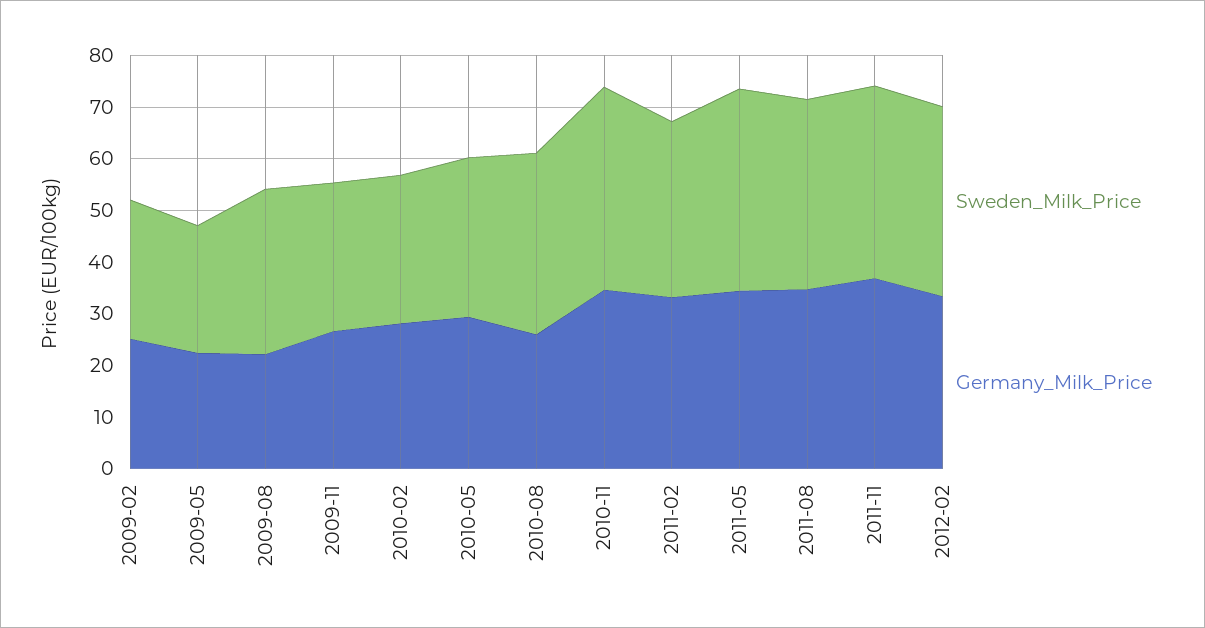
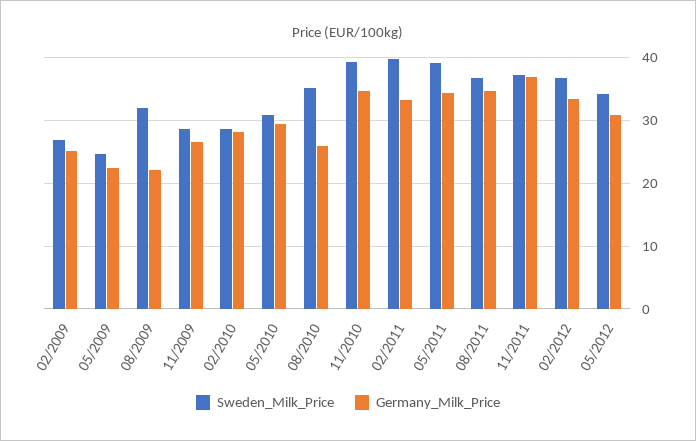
Sweden_Milk_Price, 2011-02: 34 -> 40
Sweden_Milk_Price, 05/2012: none -> 34
Germany_Milk_Price, 05/2012: none -> 31

